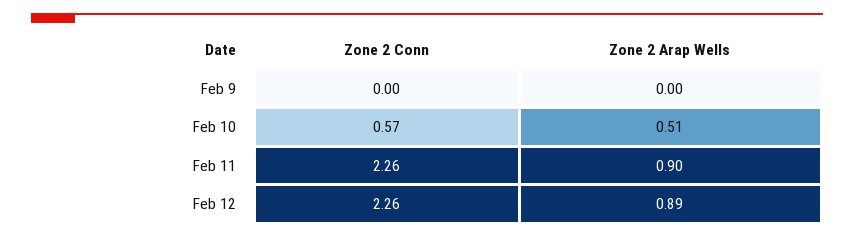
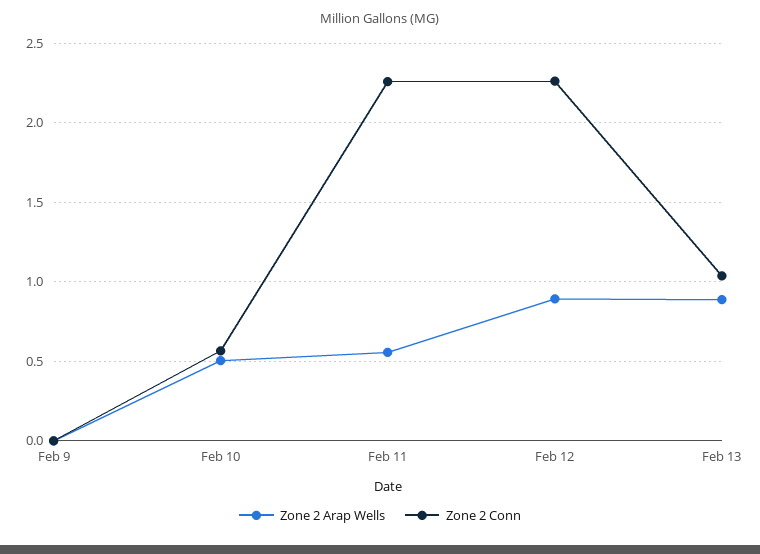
Zone 2 Arap Wells, Feb 11: 0.9 -> 0.55
Zone 2 Arap Wells, Feb 13: none -> 0.9
Zone 2 Conn, Feb 13: none -> 1.05

